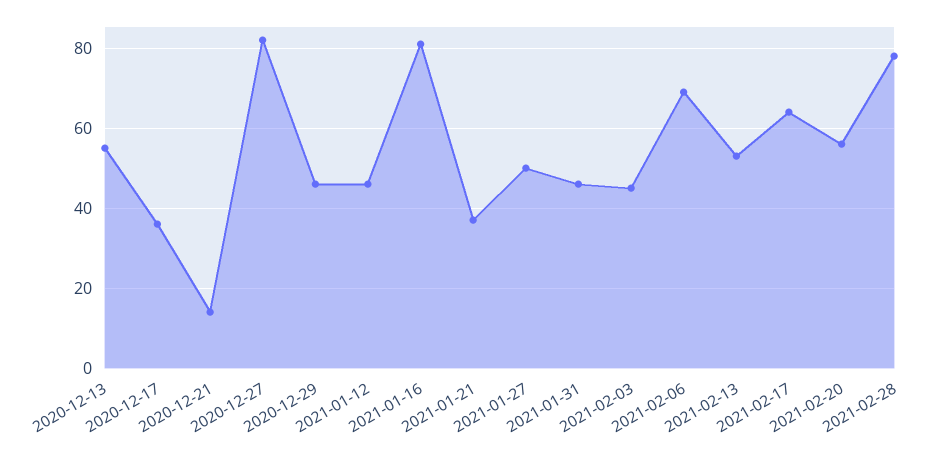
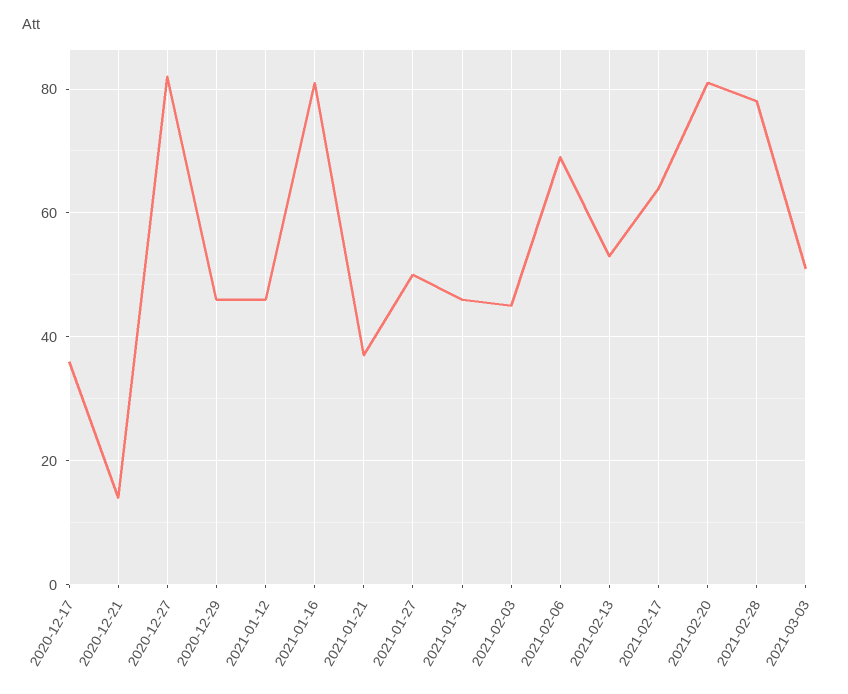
2020-12-13: 55 -> none
2021-02-20: 55 -> 80
2021-03-03: none -> 50

